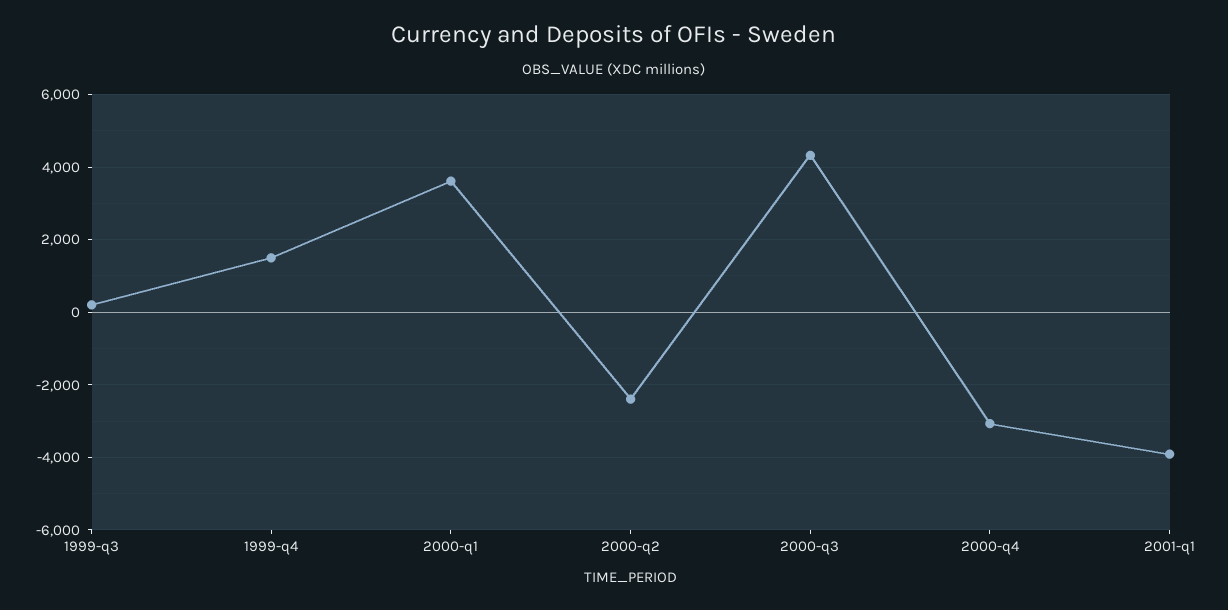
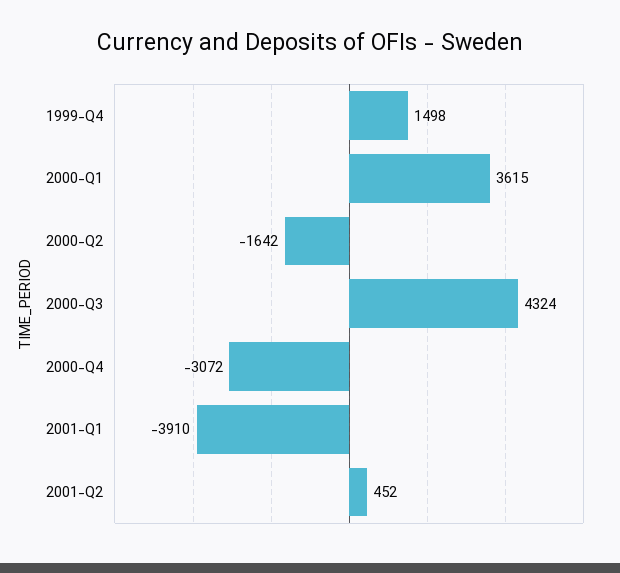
1999-q3: 200 -> none
2000-q2: -2400 -> -1642
2001-Q2: none -> 452

